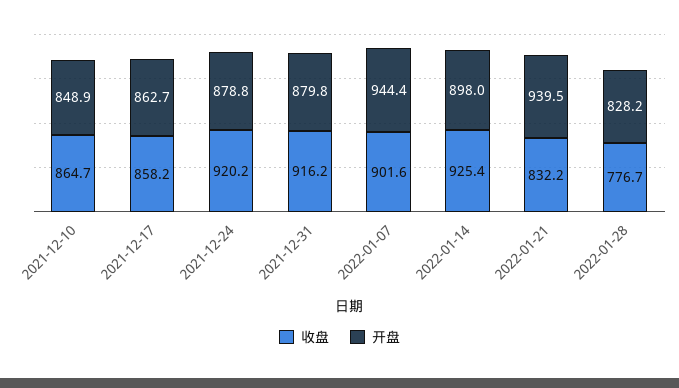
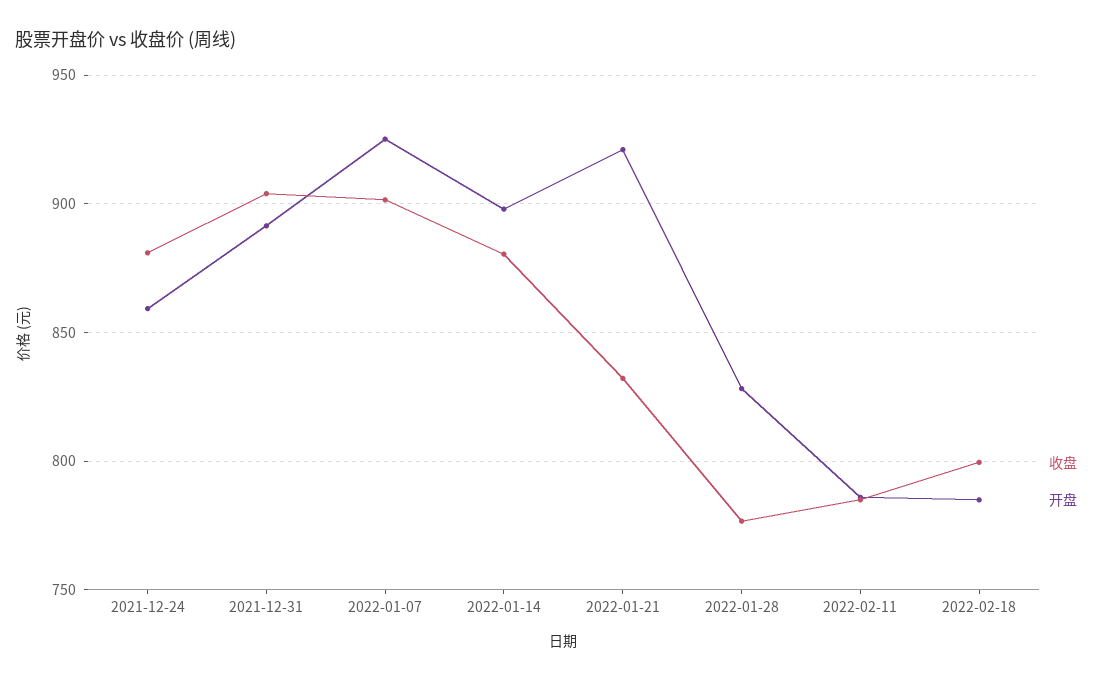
收盘, 2021-12-10: 864.7 -> none
开盘, 2021-12-10: 848.9 -> none
收盘, 2021-12-17: 858.2 -> none
开盘, 2021-12-17: 862.7 -> none
收盘, 2021-12-24: 920.2 -> 880
开盘, 2021-12-24: 878.8 -> 860
收盘, 2021-12-31: 916.2 -> 905
开盘, 2021-12-31: 879.8 -> 890
开盘, 2022-01-07: 944.4 -> 925
收盘, 2022-01-14: 925.4 -> 880
开盘, 2022-01-21: 939.5 -> 920
收盘, 2022-02-11: none -> 785
开盘, 2022-02-11: none -> 785
收盘, 2022-02-18: none -> 800
开盘, 2022-02-18: none -> 785

